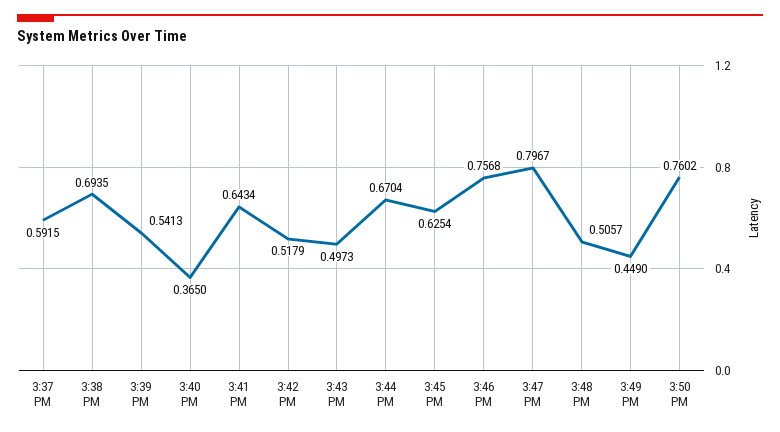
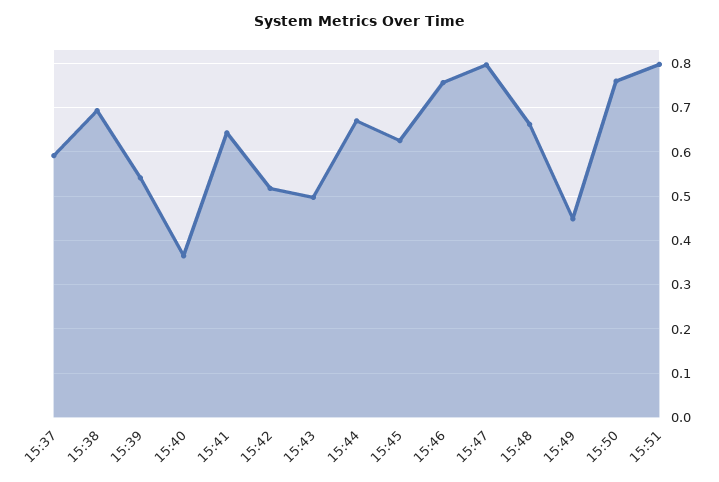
3:48 PM: 0.5057 -> 0.66
15:51: none -> 0.8

